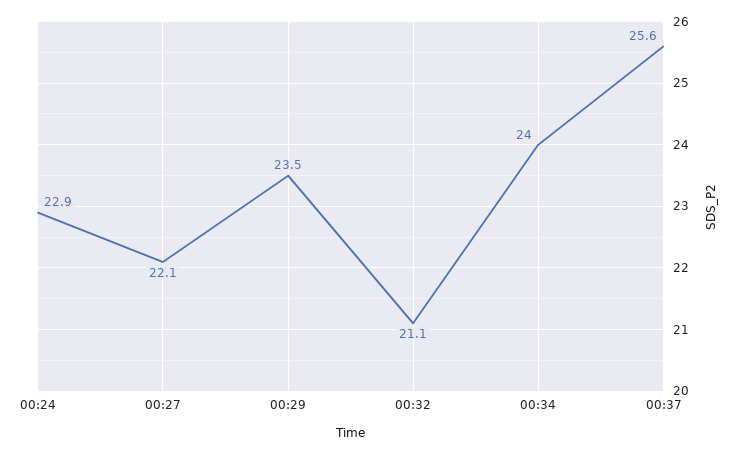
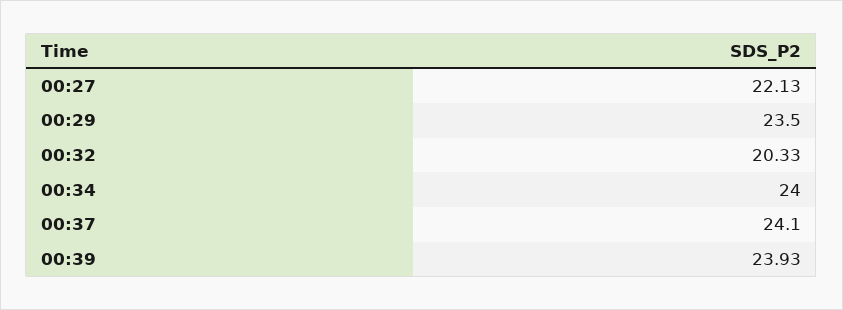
00:24: 22.9 -> none
00:32: 21.1 -> 20.33
00:37: 25.6 -> 24.1
00:39: none -> 23.93

